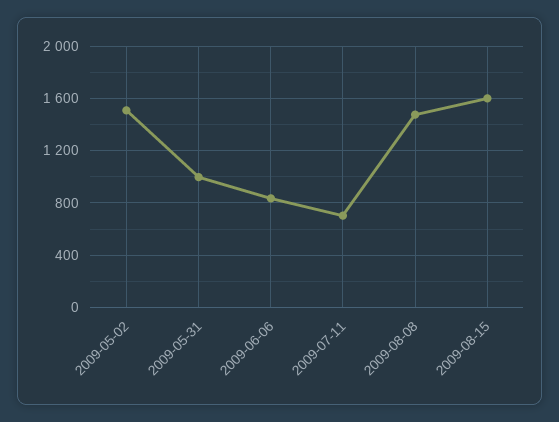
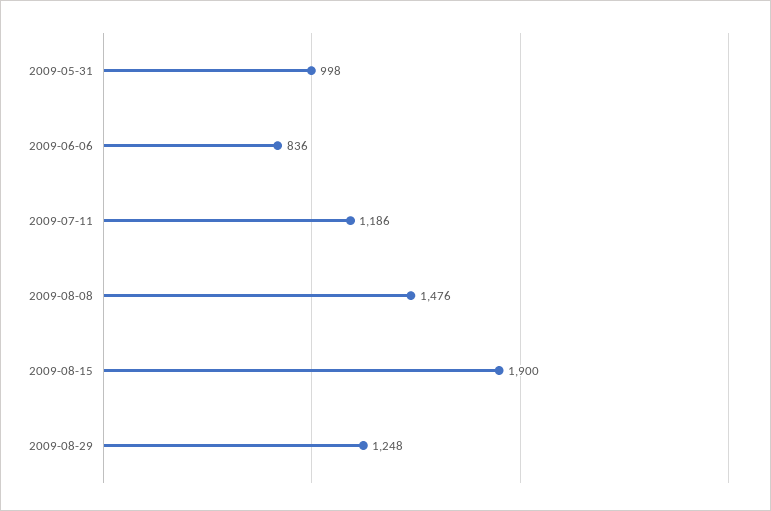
2009-05-02: 1500 -> none
2009-07-11: 700 -> 1186
2009-08-15: 1600 -> 1900
2009-08-29: none -> 1248

